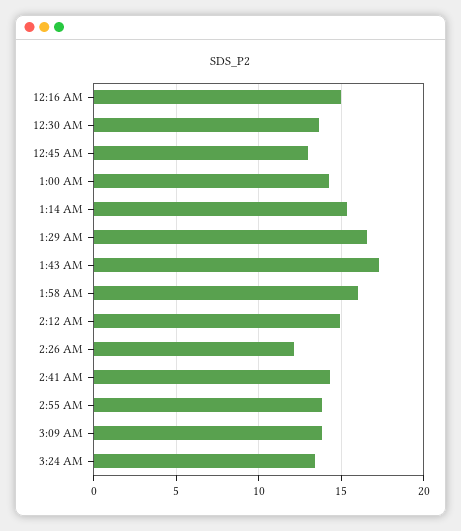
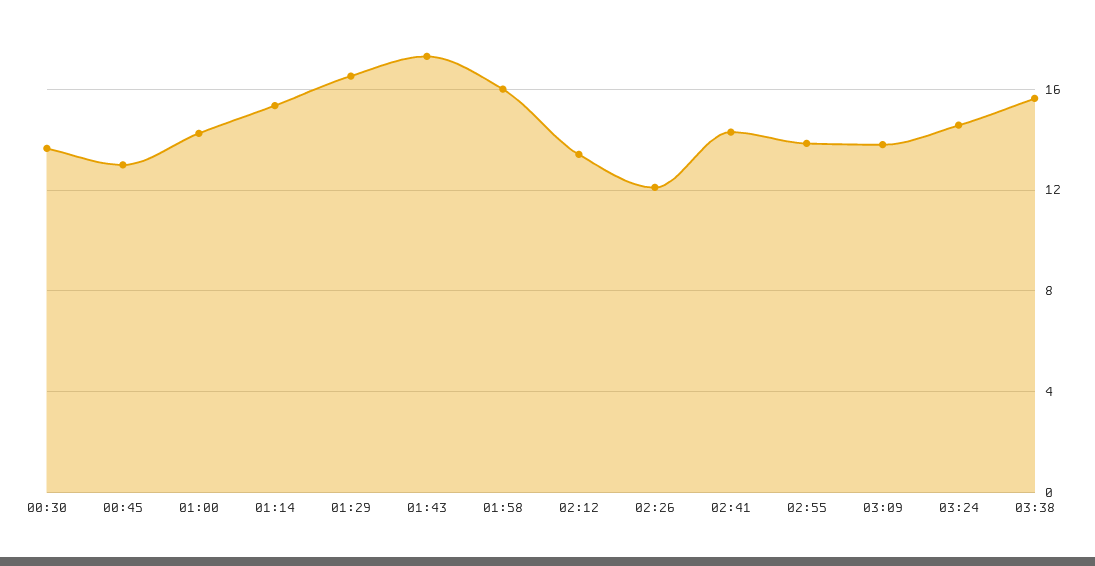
12:16 AM: 15 -> none
2:12 AM: 15 -> 13.5
3:24 AM: 13.5 -> 14.5
03:38: none -> 15.5

